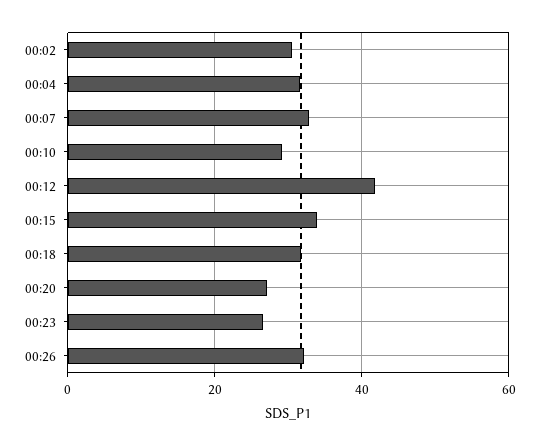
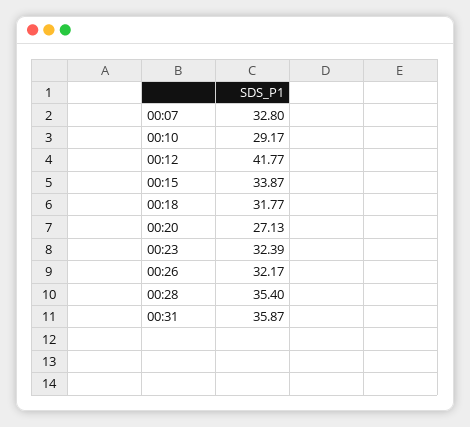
00:02: 30 -> none
00:04: 32 -> none
00:23: 26 -> 32.39
00:28: none -> 35.4
00:31: none -> 35.87

